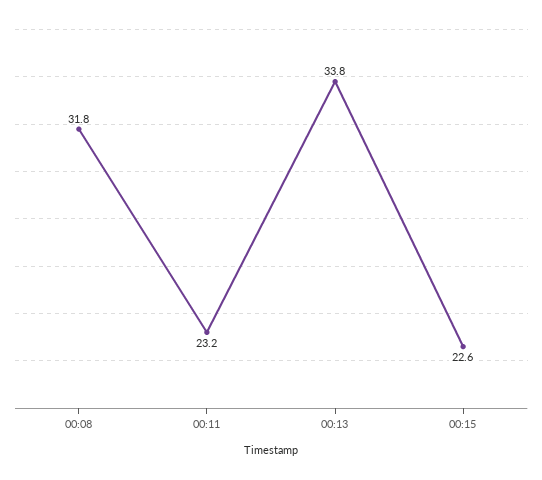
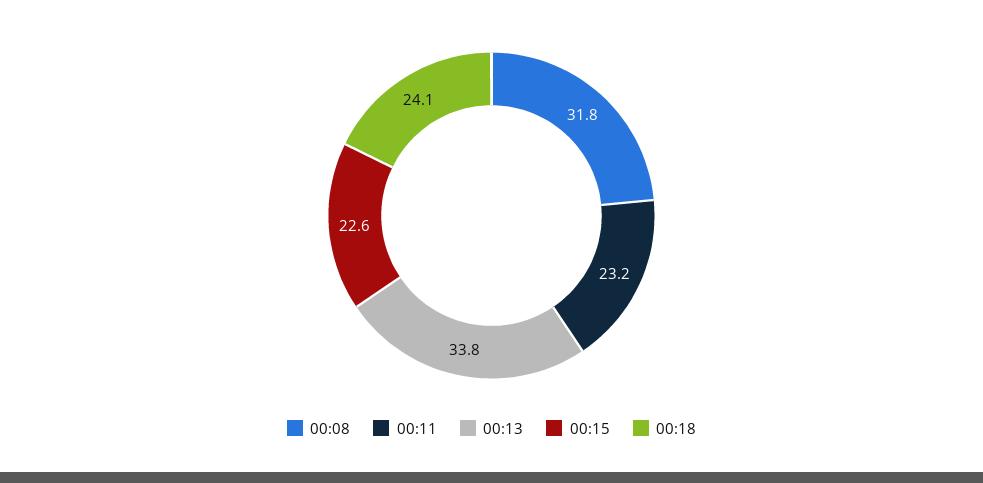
00:18: none -> 24.1

